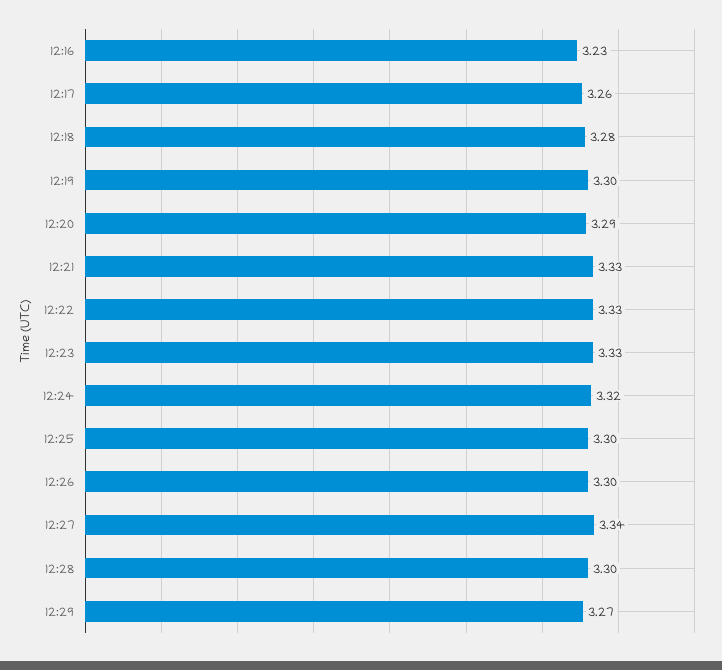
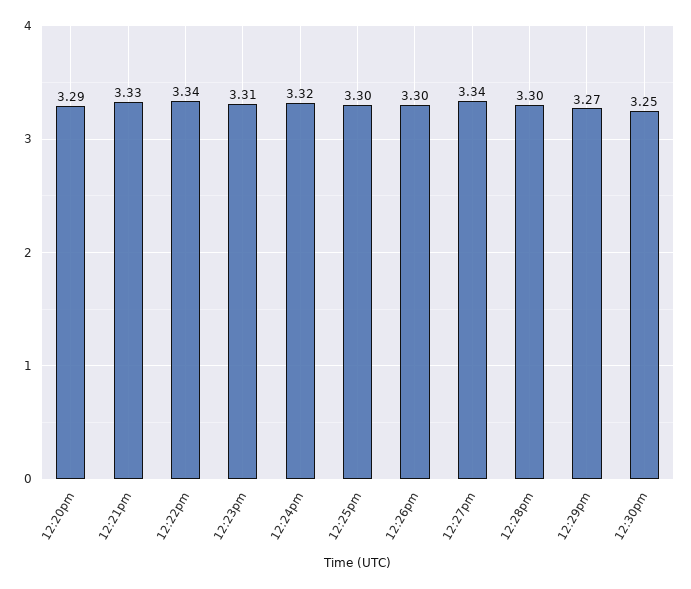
12:16: 3.23 -> none
12:17: 3.26 -> none
12:18: 3.28 -> none
12:19: 3.3 -> none
12:22: 3.33 -> 3.34
12:23: 3.33 -> 3.31
12:30pm: none -> 3.25

